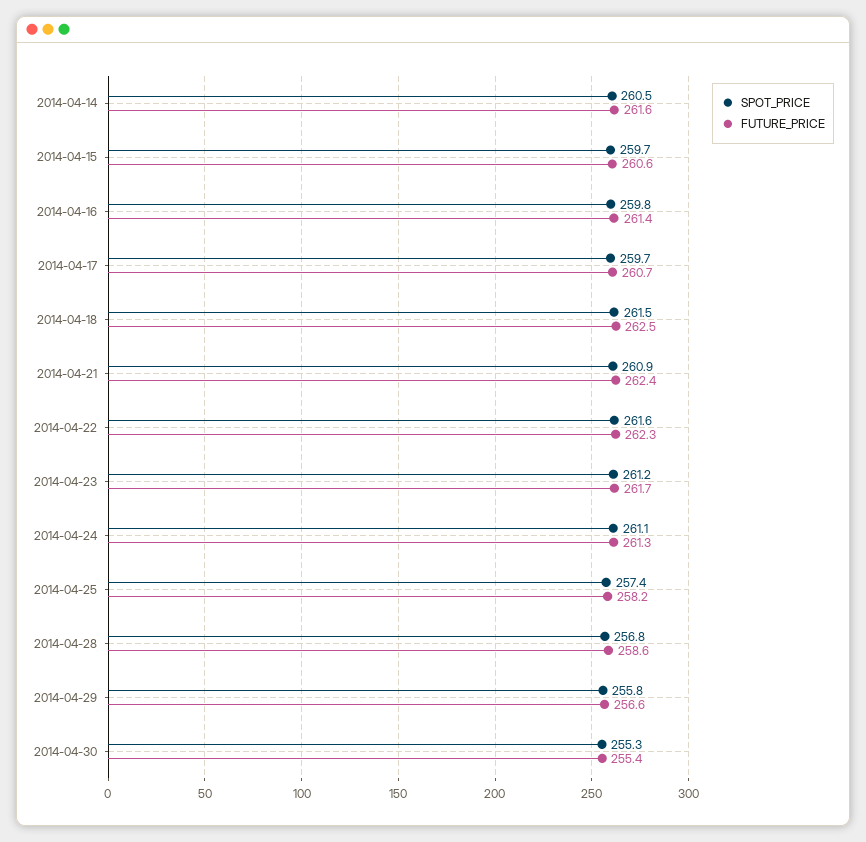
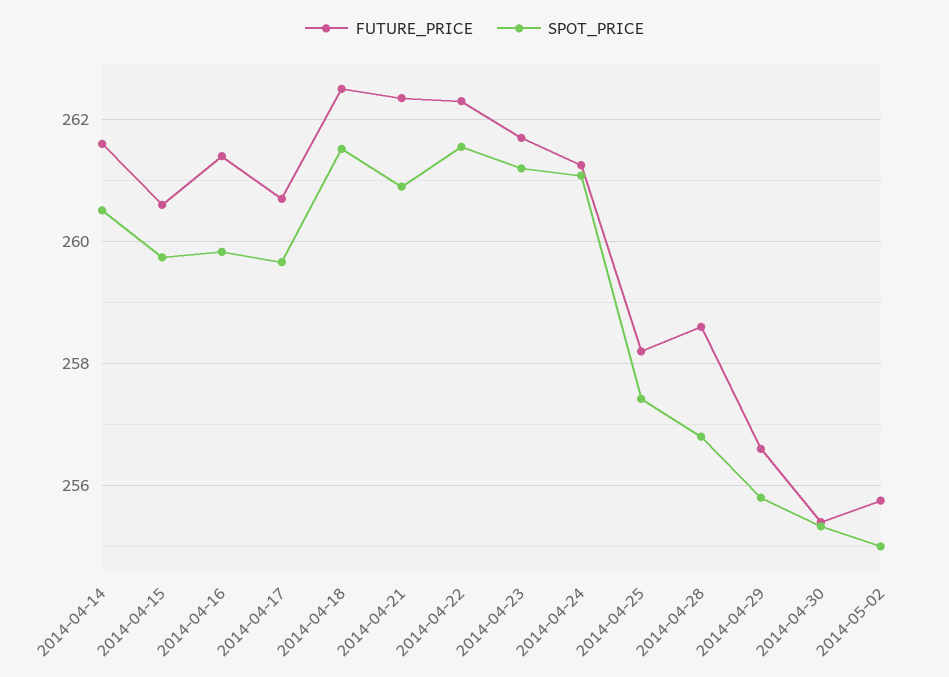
FUTURE_PRICE, 2014-05-02: none -> 255.8
SPOT_PRICE, 2014-05-02: none -> 255

